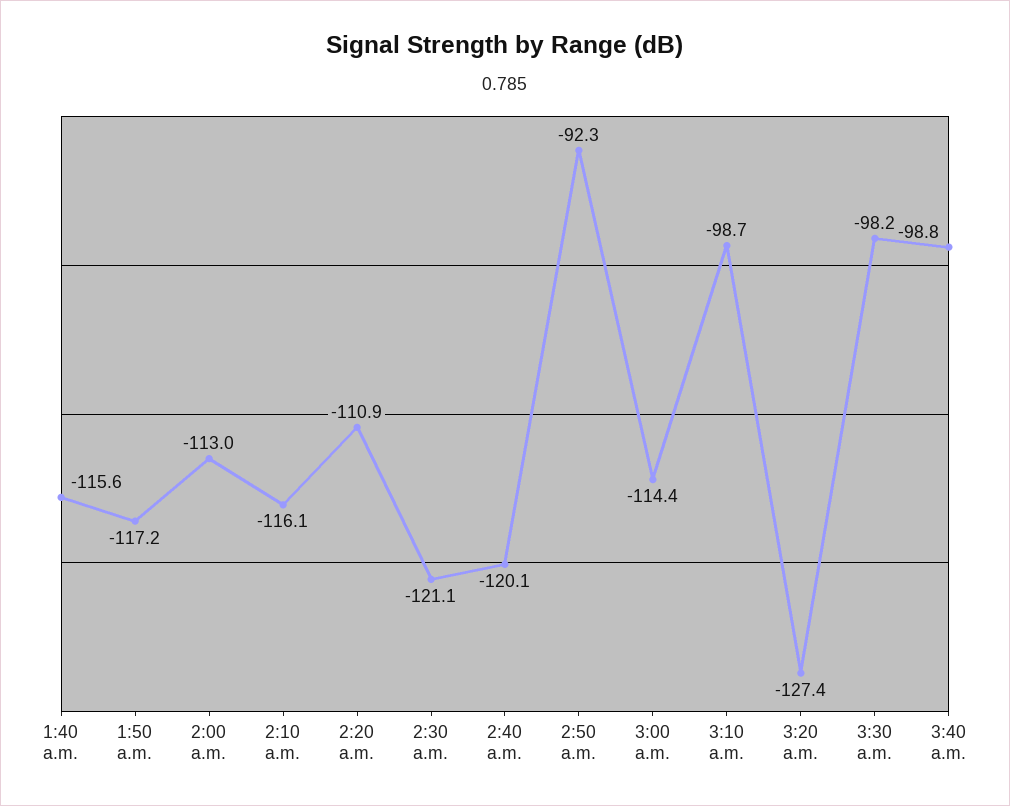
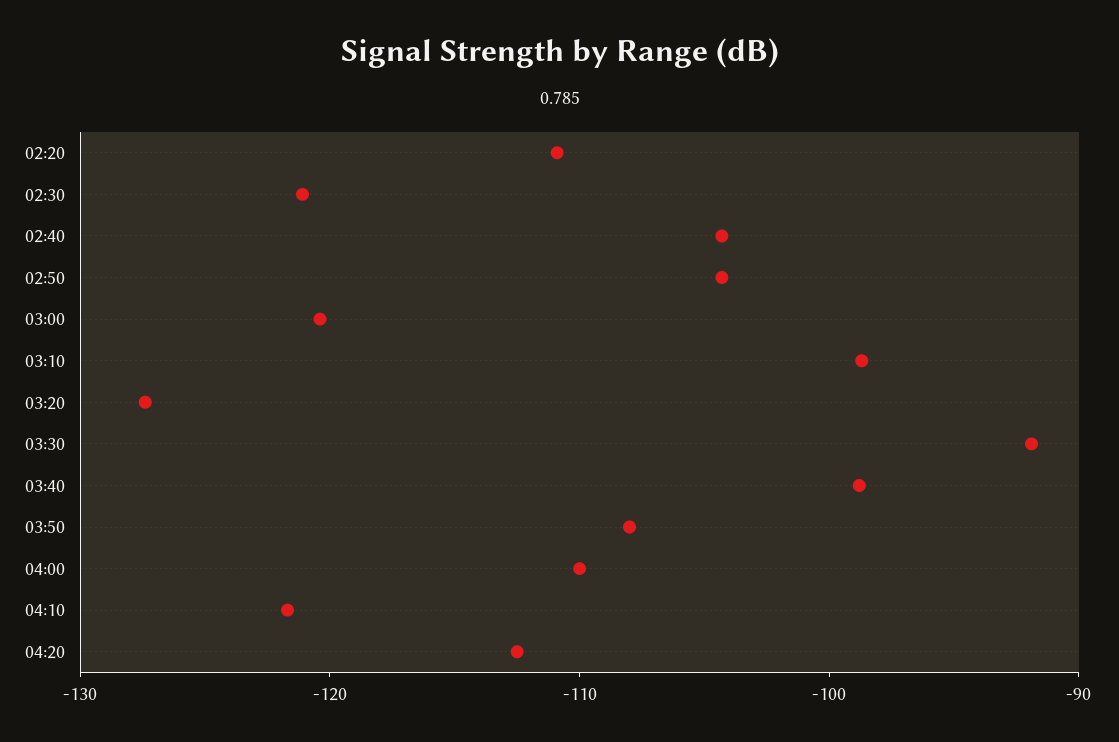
1:40 a.m.: -115.6 -> none
1:50 a.m.: -117.2 -> none
2:00 a.m.: -113 -> none
2:10 a.m.: -116.1 -> none
2:40 a.m.: -120.1 -> -104
2:50 a.m.: -92.3 -> -104
3:00 a.m.: -114.4 -> -120
3:30 a.m.: -98.2 -> -92
03:50: none -> -108
04:00: none -> -110
04:10: none -> -122
04:20: none -> -112

